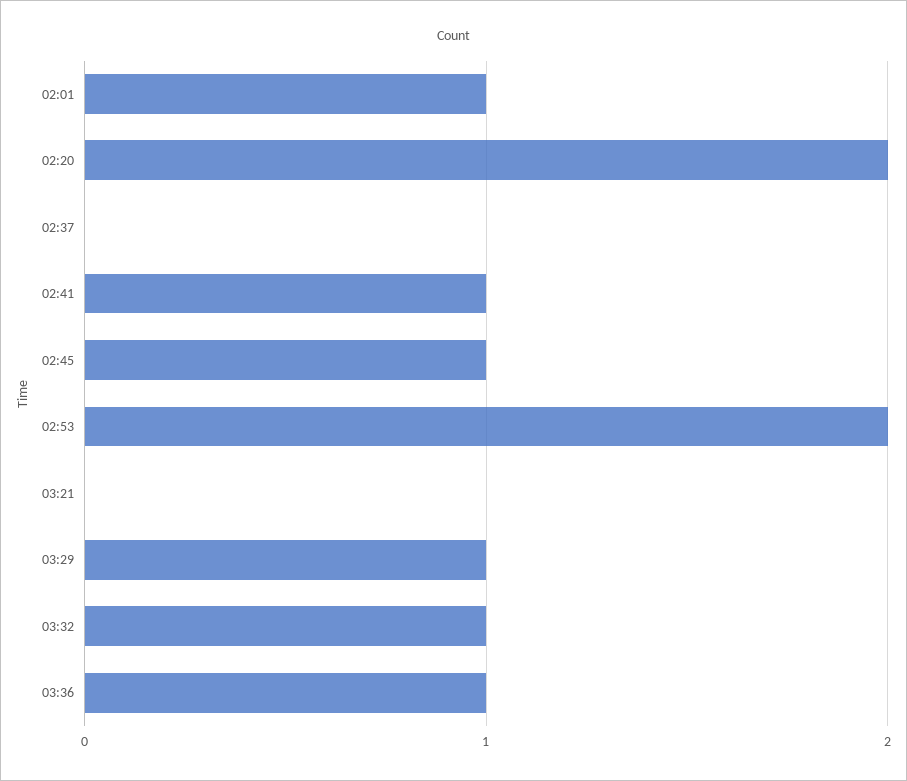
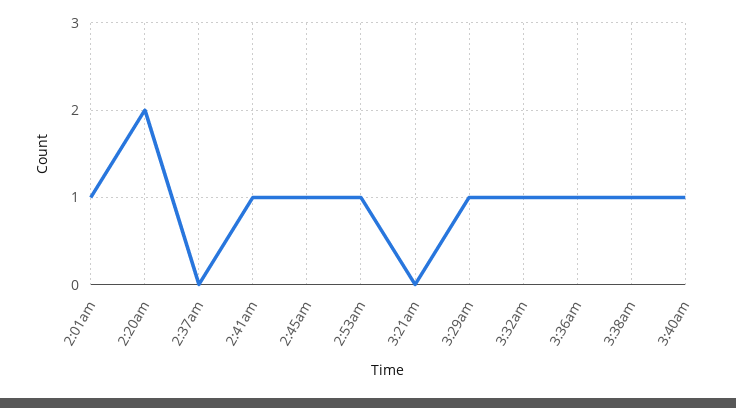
02:53: 2 -> 1
3:38am: none -> 1
3:40am: none -> 1

